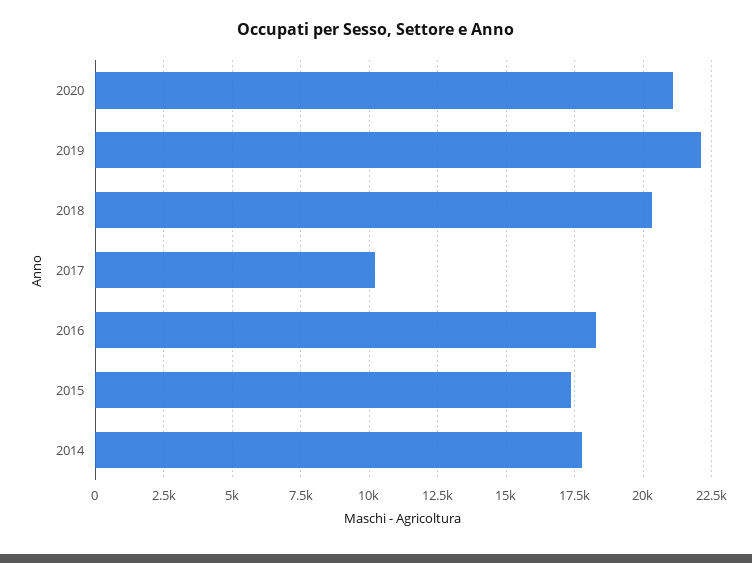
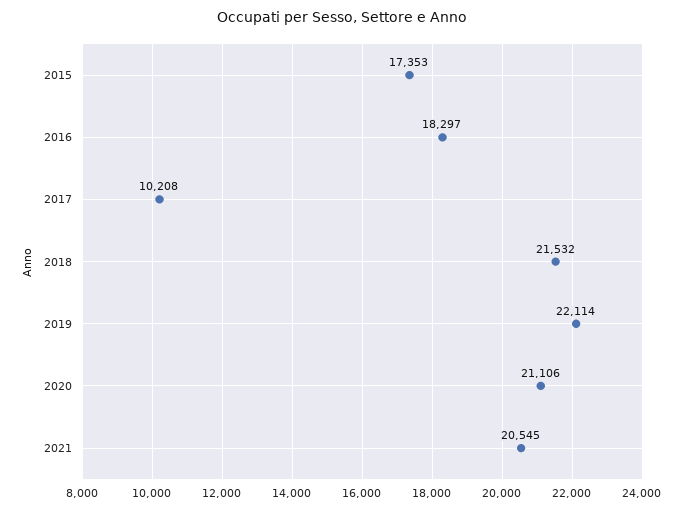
2018: 20250 -> 21532
2014: 17750 -> none
2021: none -> 20545

